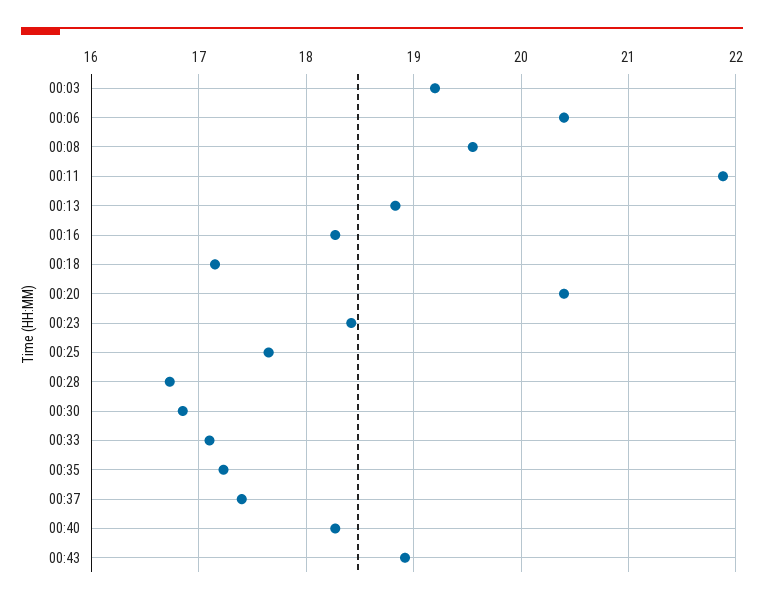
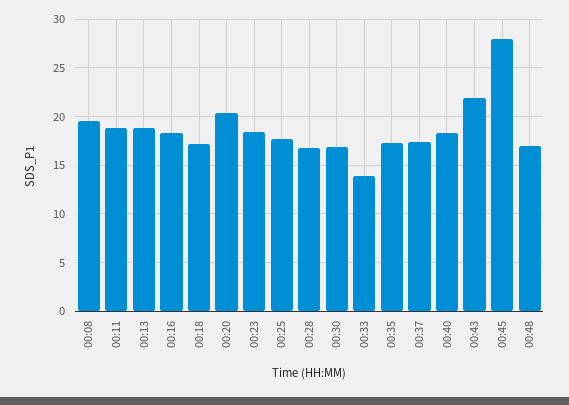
00:03: 19.2 -> none
00:06: 20.4 -> none
00:11: 21.9 -> 19
00:33: 17.1 -> 14
00:43: 18.9 -> 22
00:45: none -> 28
00:48: none -> 17

